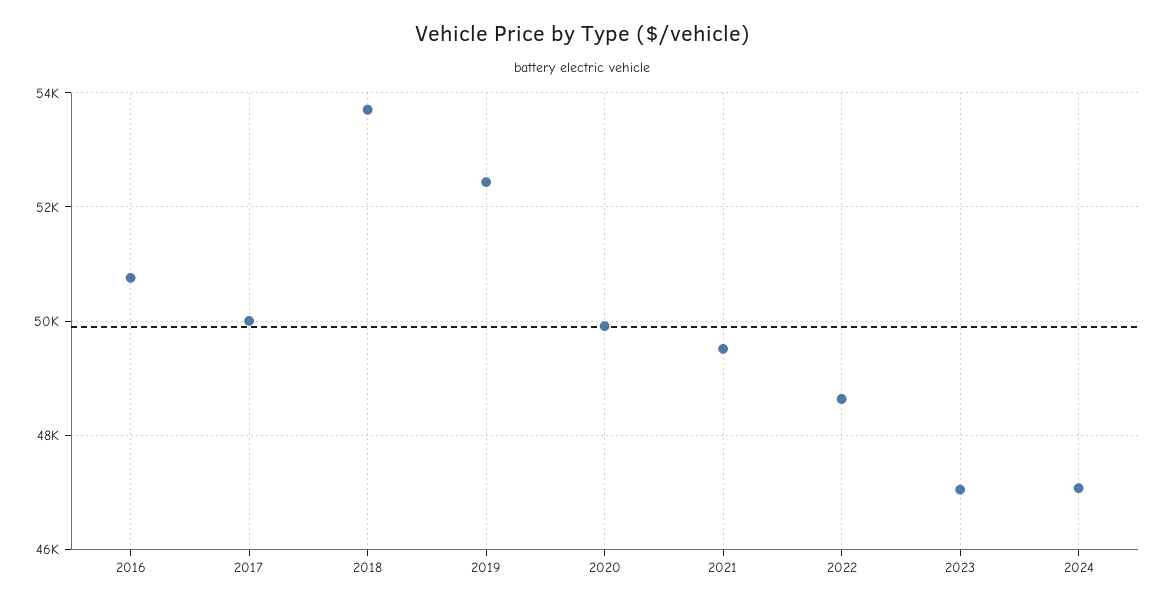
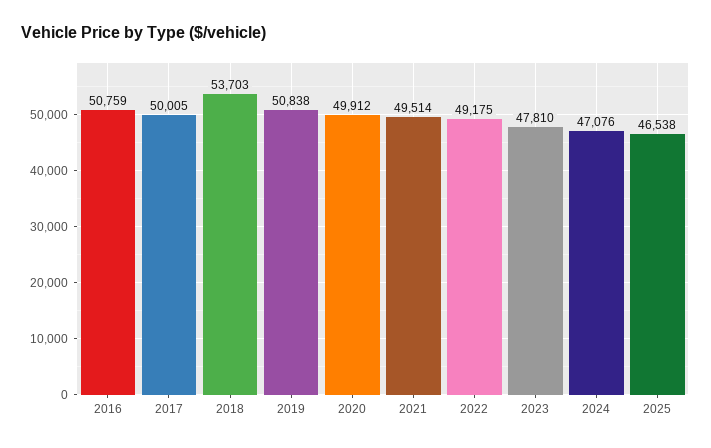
2019: 52400 -> 50838
2022: 48600 -> 49175
2023: 47000 -> 47810
2025: none -> 46538

